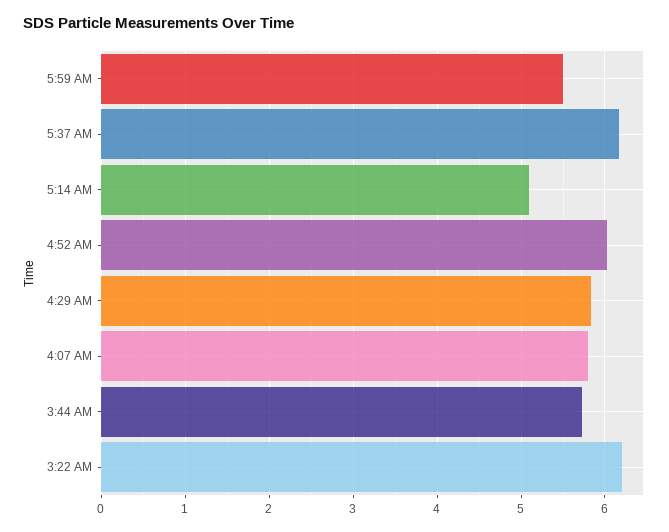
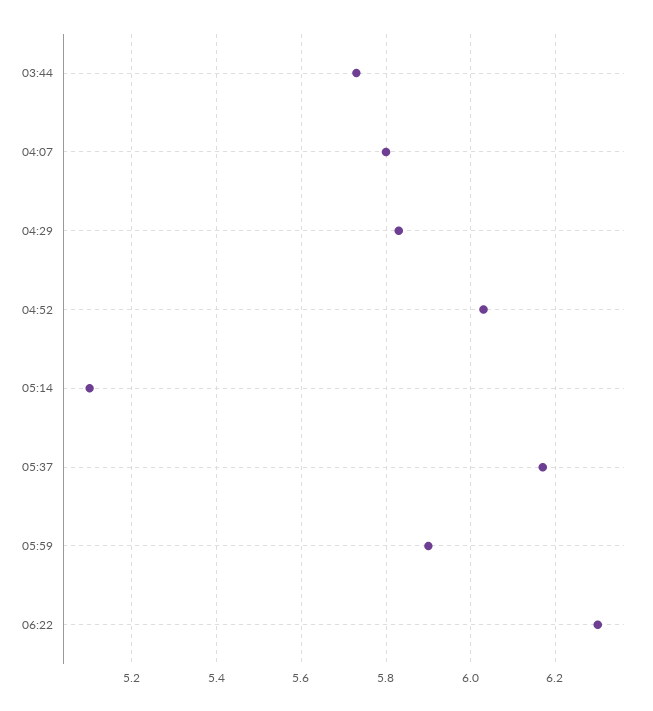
5:59 AM: 5.5 -> 5.9
3:22 AM: 6.2 -> none
06:22: none -> 6.3

